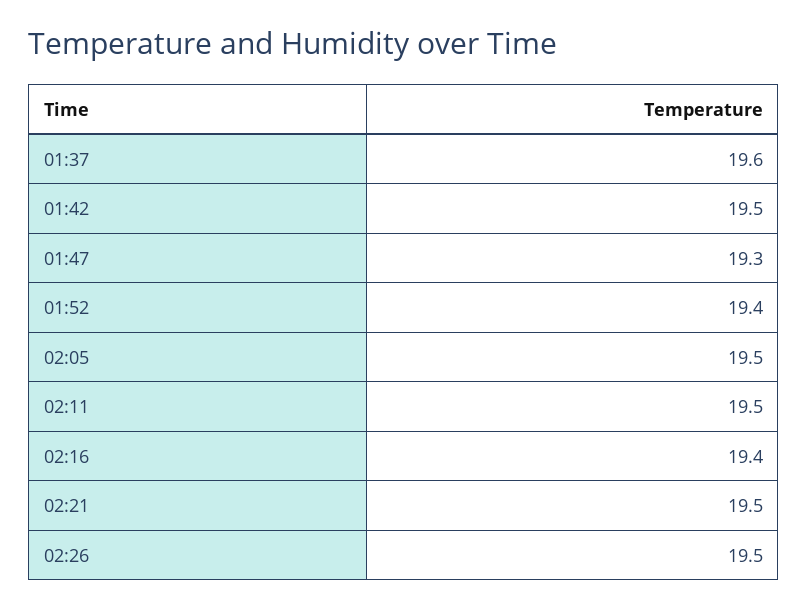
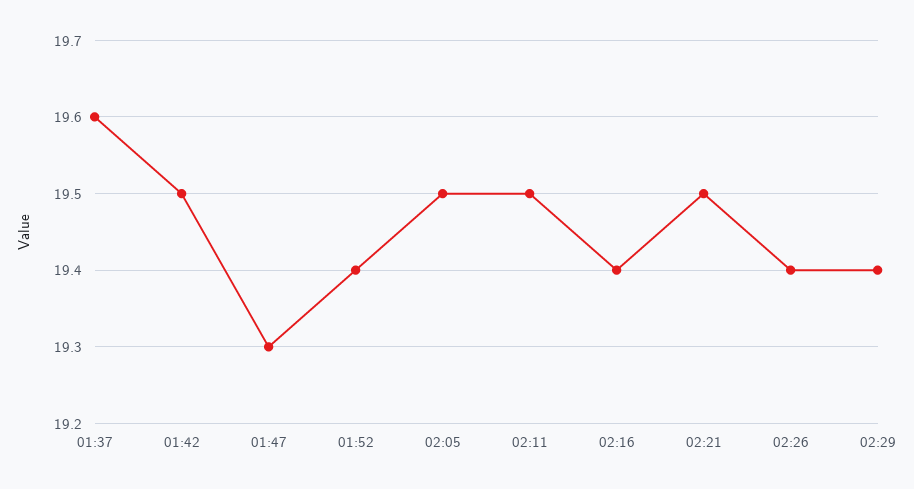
02:26: 19.5 -> 19.4
02:29: none -> 19.4

